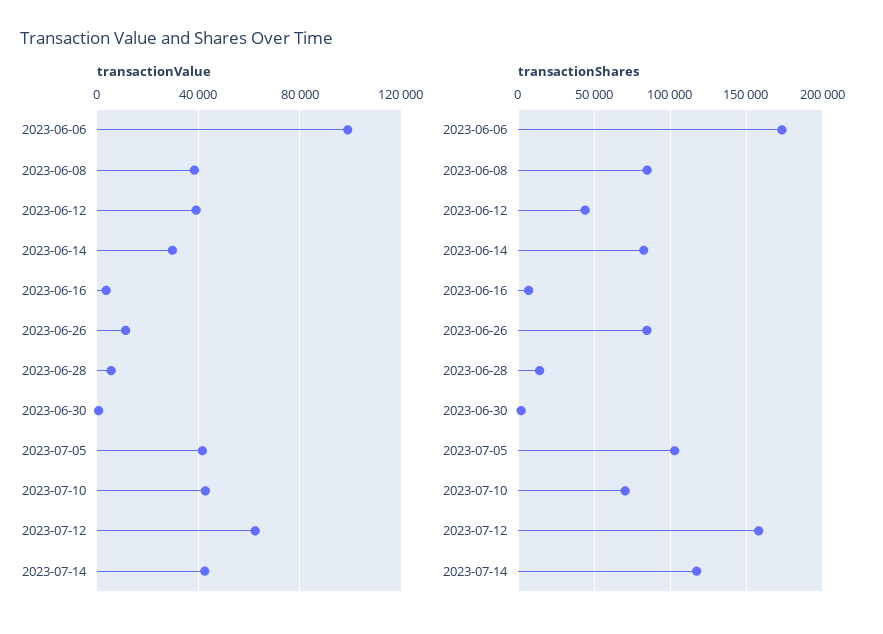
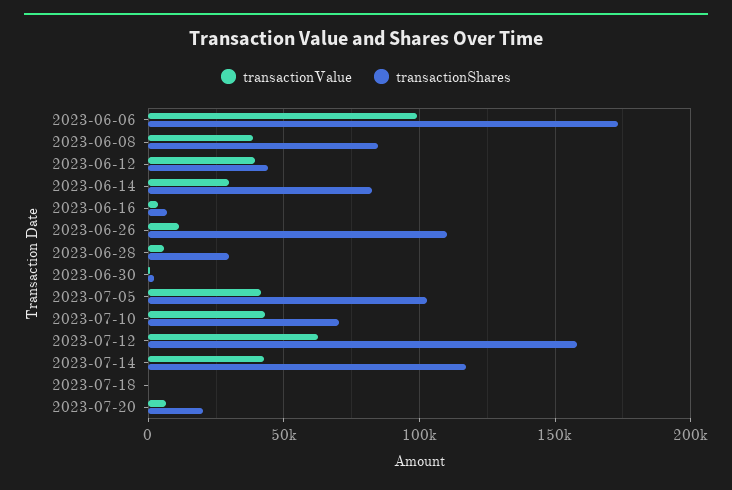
transactionShares, 2023-06-26: 85000 -> 110000
transactionShares, 2023-06-28: 15000 -> 30000
transactionValue, 2023-07-18: none -> 0
transactionShares, 2023-07-18: none -> 0
transactionValue, 2023-07-20: none -> 5000
transactionShares, 2023-07-20: none -> 20000

